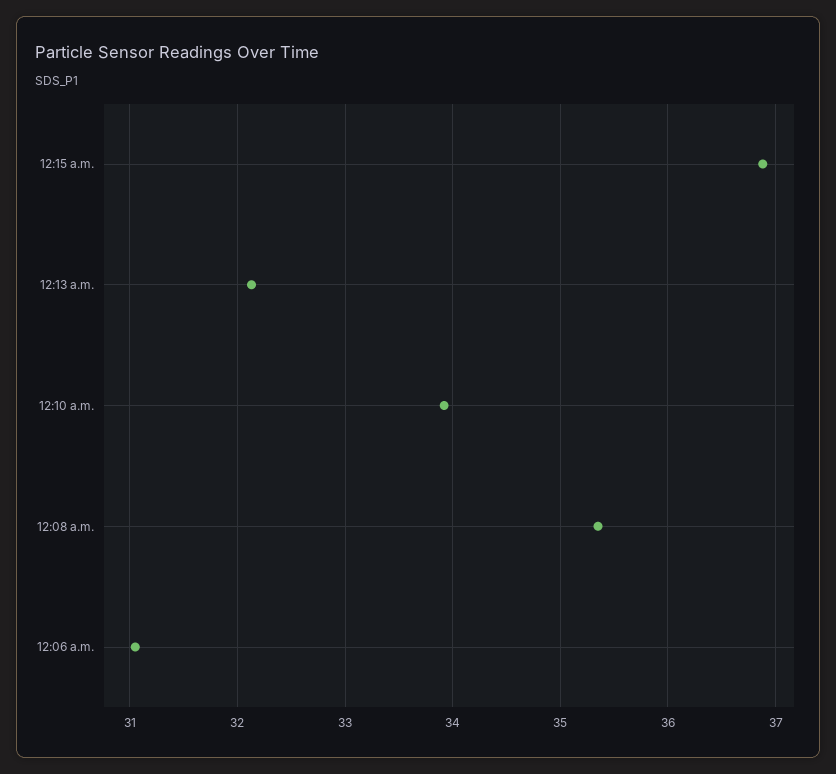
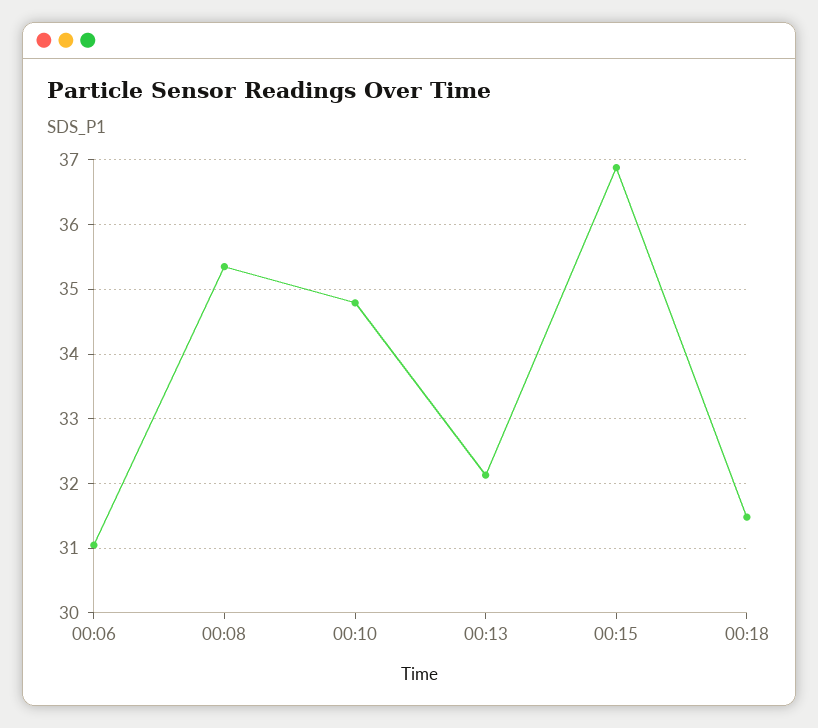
12:10 a.m.: 33.9 -> 34.8
00:18: none -> 31.5

